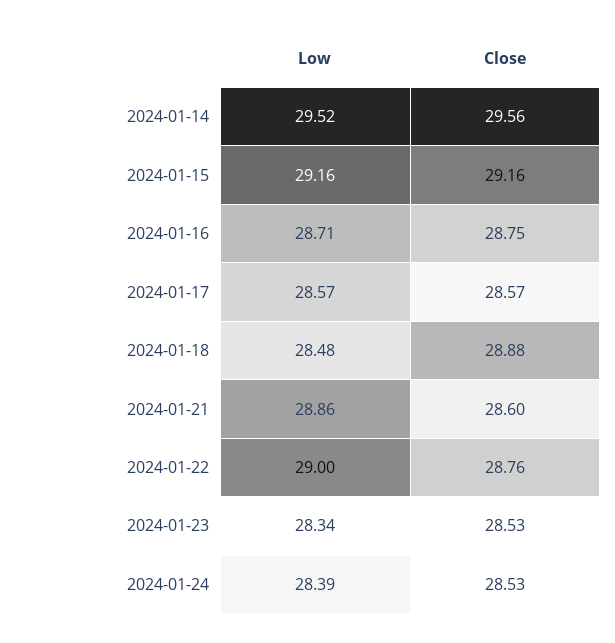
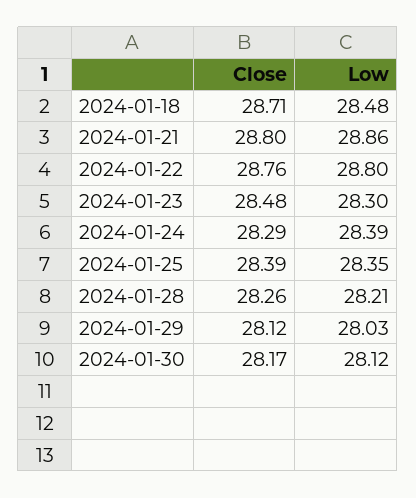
Low, 2024-01-14: 29.52 -> none
Close, 2024-01-14: 29.56 -> none
Low, 2024-01-15: 29.16 -> none
Close, 2024-01-15: 29.16 -> none
Low, 2024-01-16: 28.71 -> none
Close, 2024-01-16: 28.75 -> none
Low, 2024-01-17: 28.57 -> none
Close, 2024-01-17: 28.57 -> none
Close, 2024-01-18: 28.88 -> 28.71
Close, 2024-01-21: 28.6 -> 28.8
Low, 2024-01-22: 29 -> 28.8
Low, 2024-01-23: 28.34 -> 28.3
Close, 2024-01-23: 28.53 -> 28.48
Close, 2024-01-24: 28.53 -> 28.29
Close, 2024-01-25: none -> 28.39
Low, 2024-01-25: none -> 28.35
Close, 2024-01-28: none -> 28.26
Low, 2024-01-28: none -> 28.21
Close, 2024-01-29: none -> 28.12
Low, 2024-01-29: none -> 28.03
Close, 2024-01-30: none -> 28.17
Low, 2024-01-30: none -> 28.12

